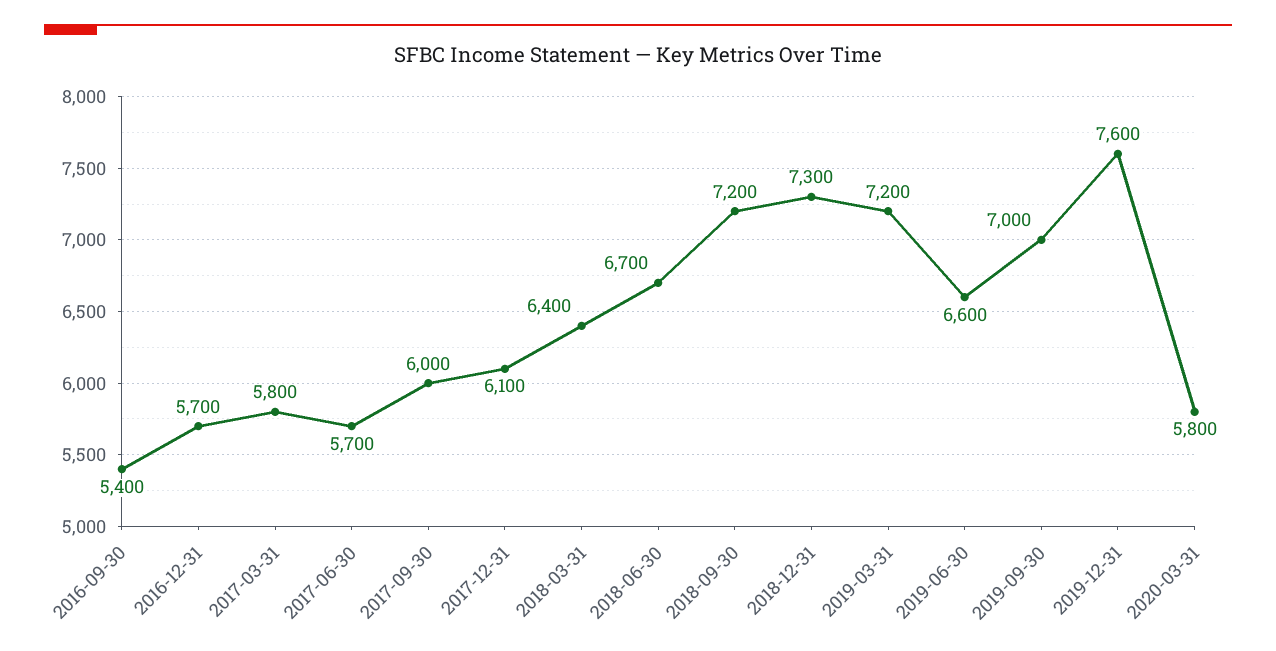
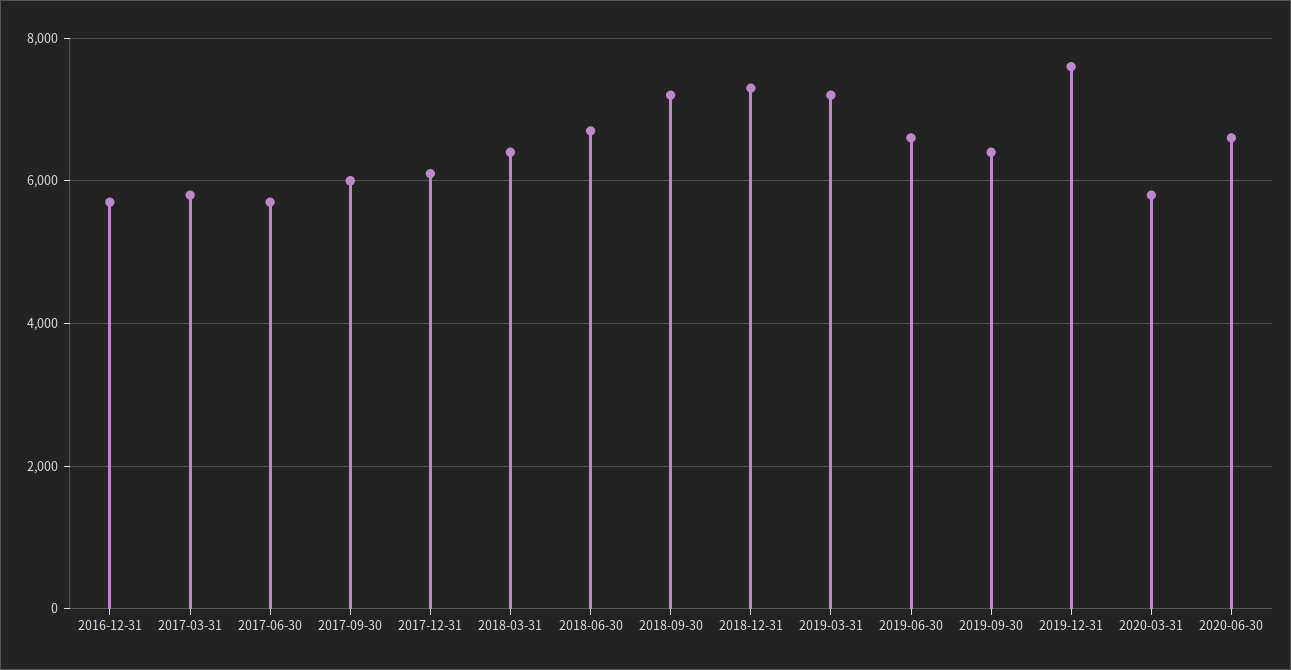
2016-09-30: 5400 -> none
2019-09-30: 7000 -> 6400
2020-06-30: none -> 6600

